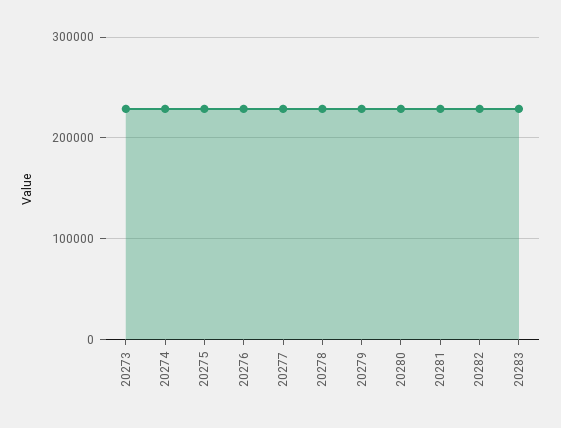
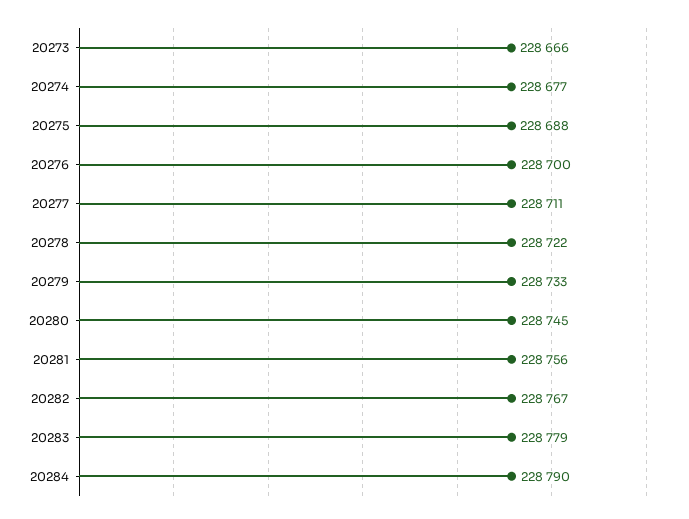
20284: none -> 228790

